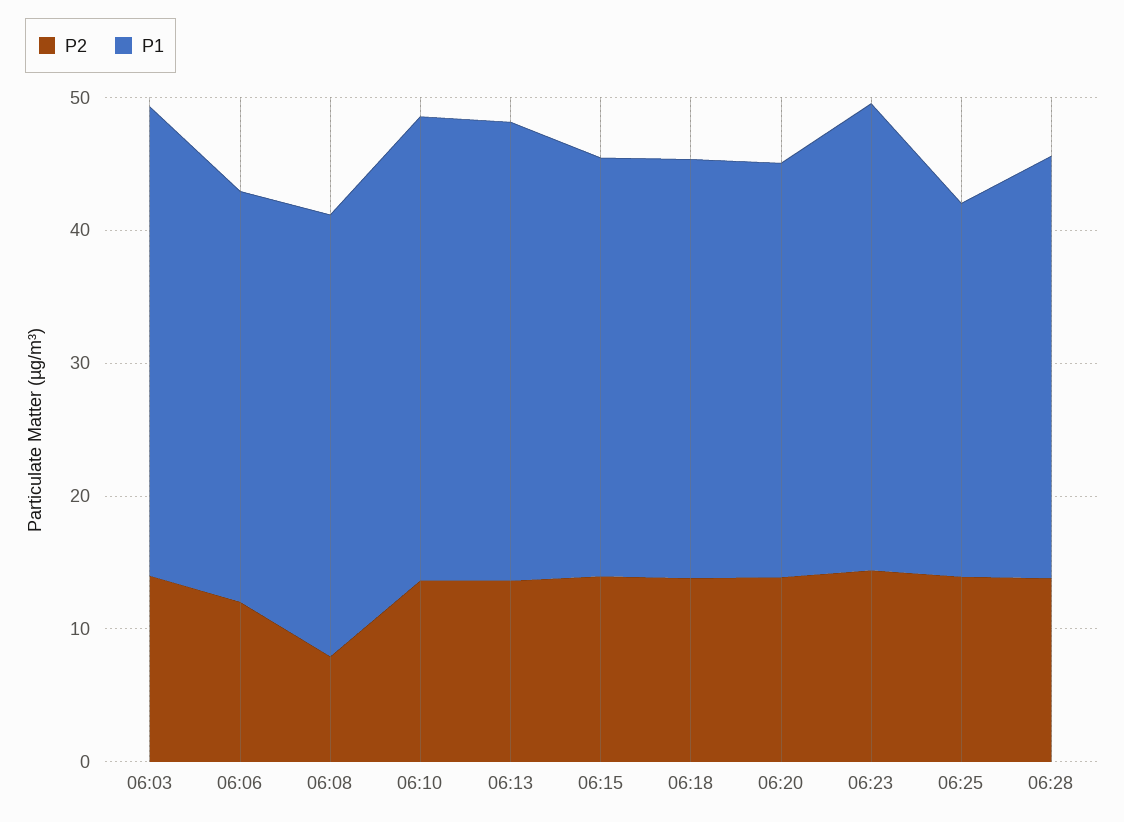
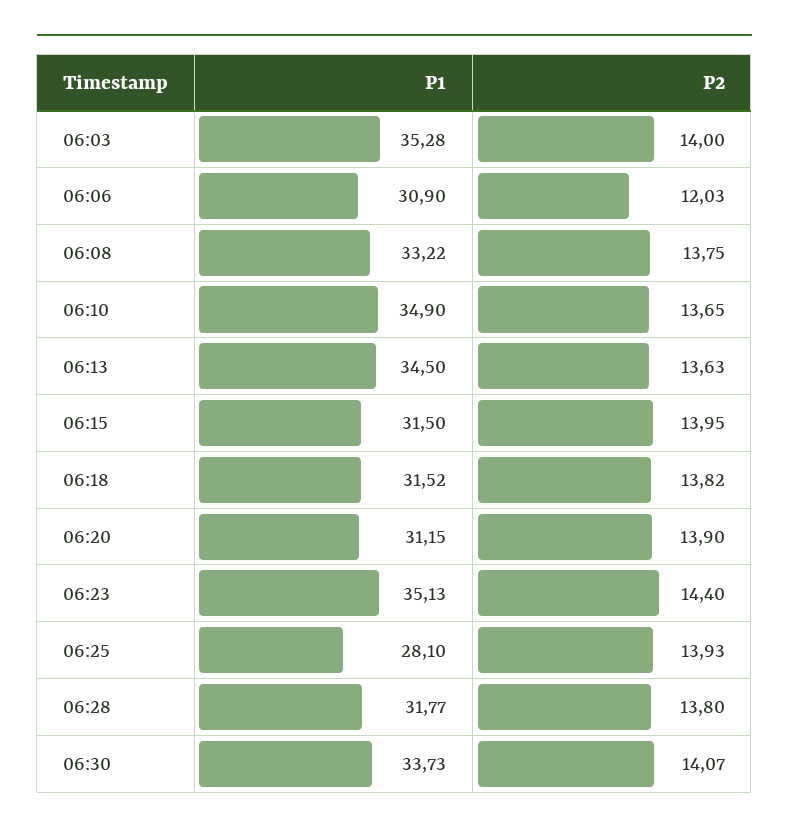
P2, 06:08: 8 -> 13.75
P1, 06:30: none -> 33.73
P2, 06:30: none -> 14.07

